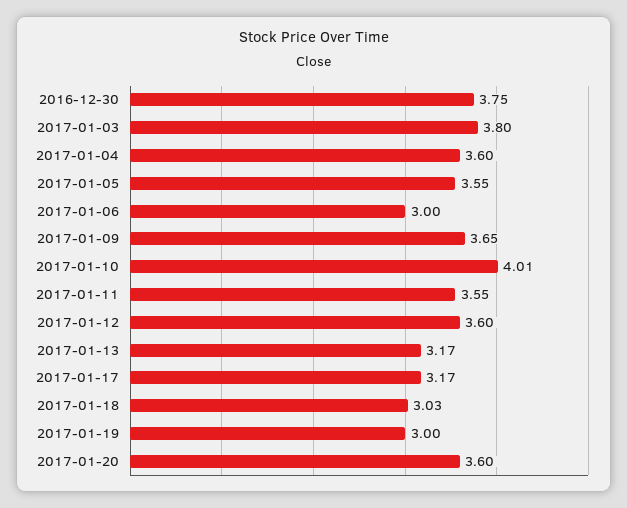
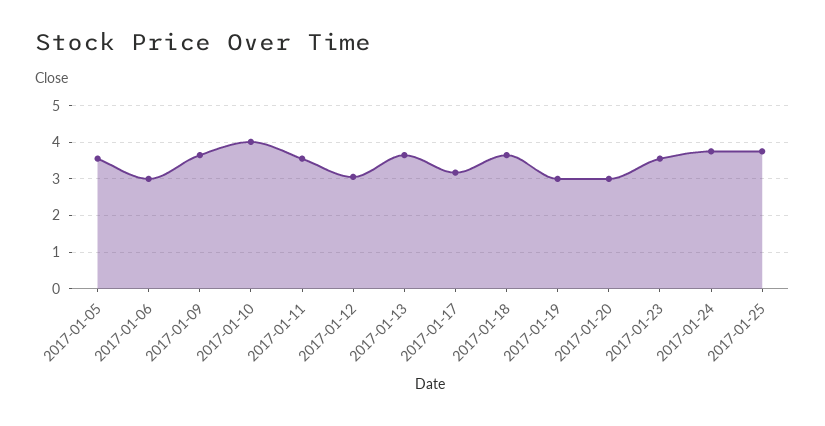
2016-12-30: 3.75 -> none
2017-01-03: 3.8 -> none
2017-01-04: 3.6 -> none
2017-01-12: 3.6 -> 3
2017-01-13: 3.17 -> 3.6
2017-01-18: 3.03 -> 3.6
2017-01-20: 3.6 -> 3
2017-01-23: none -> 3.6
2017-01-24: none -> 3.8
2017-01-25: none -> 3.8

